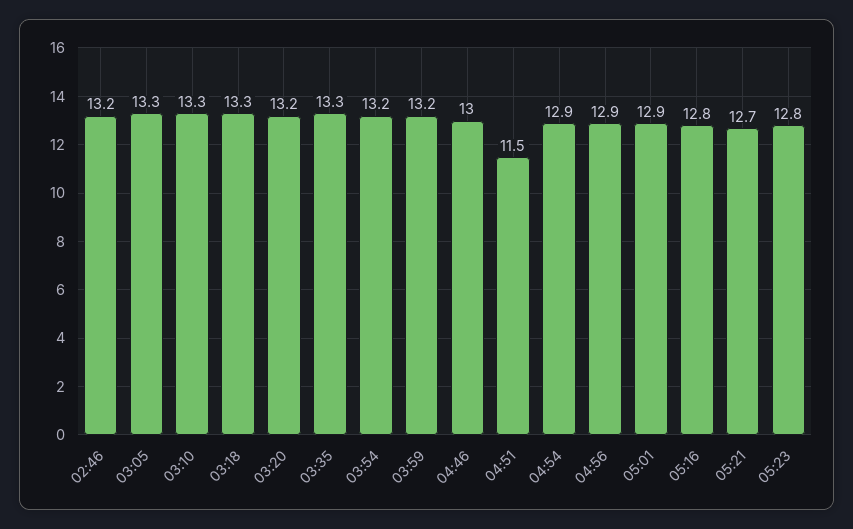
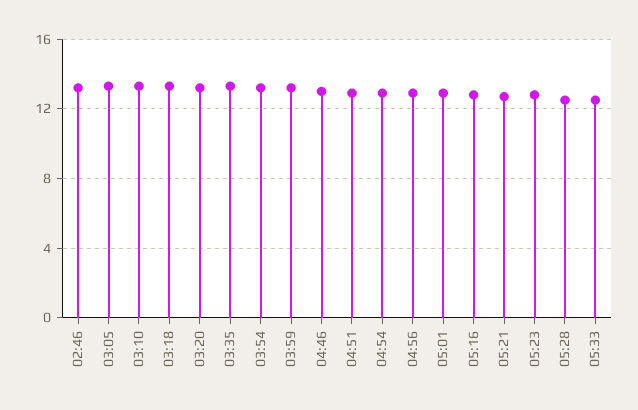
04:51: 11.5 -> 13
05:28: none -> 12.5
05:33: none -> 12.5

